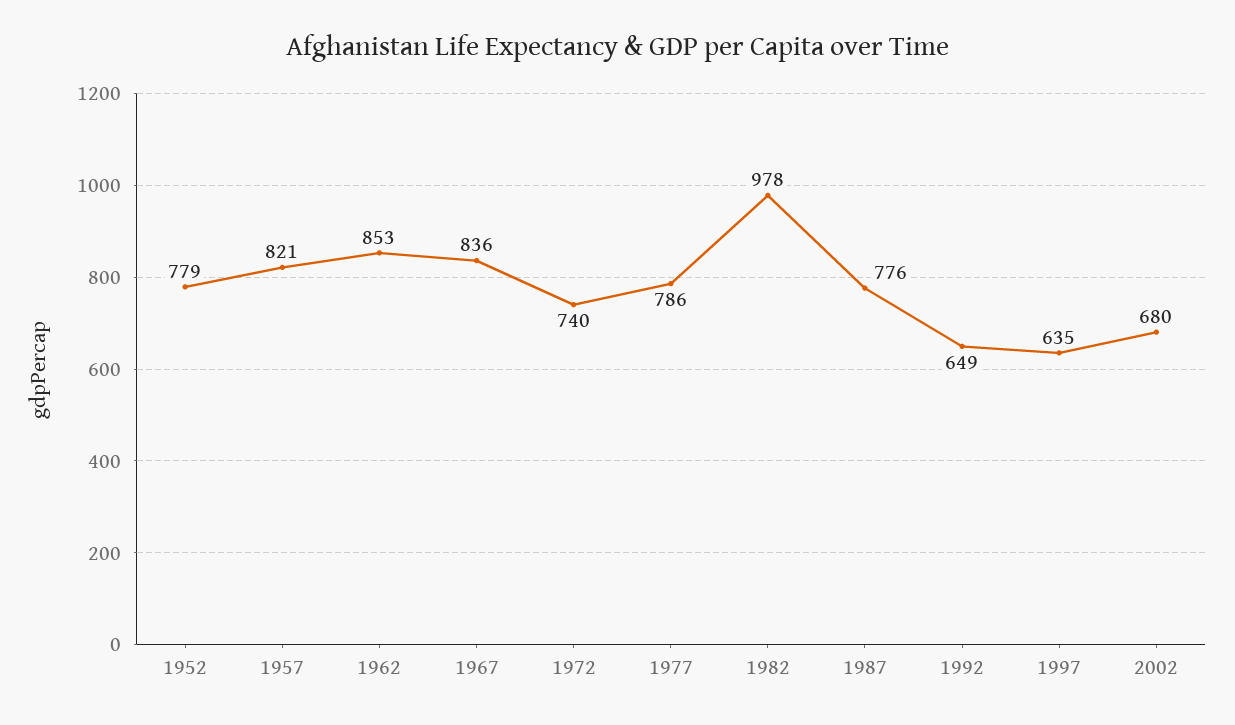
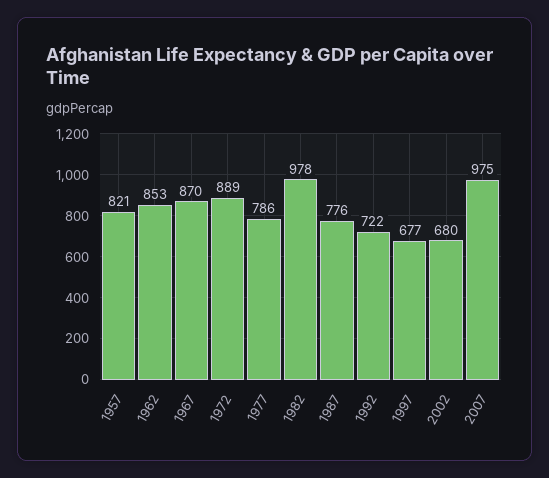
1952: 779 -> none
1967: 836 -> 870
1972: 740 -> 889
1992: 649 -> 722
1997: 635 -> 677
2007: none -> 975

